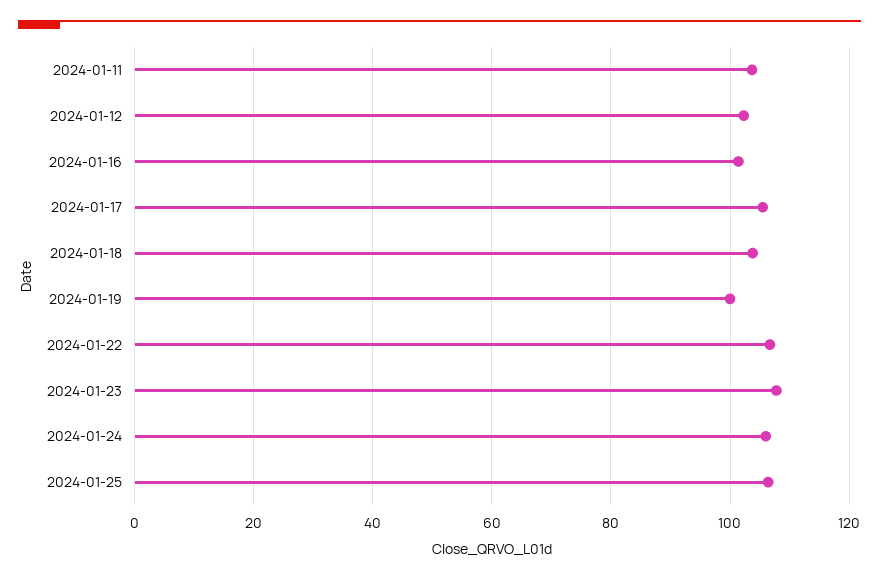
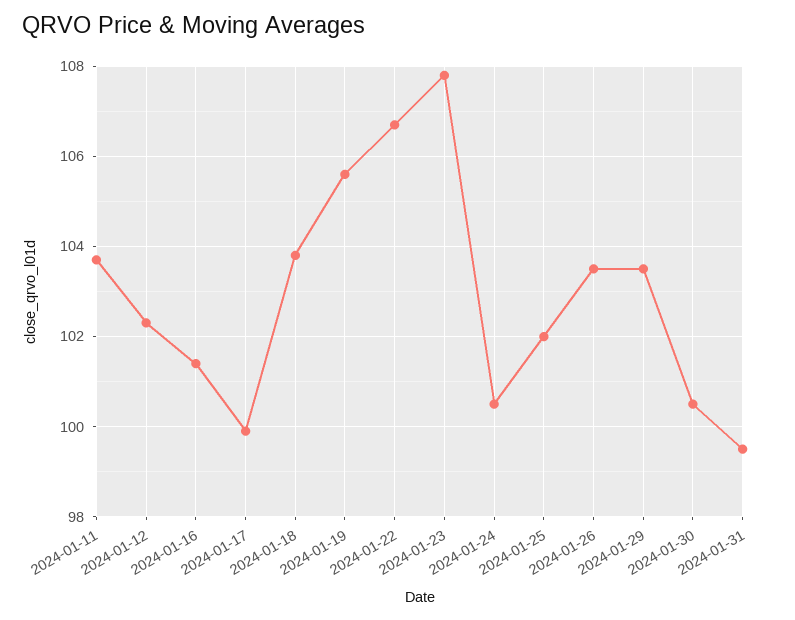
2024-01-17: 106 -> 100
2024-01-19: 100 -> 105.5
2024-01-24: 106 -> 100.5
2024-01-25: 106 -> 102
2024-01-26: none -> 103.5
2024-01-29: none -> 103.5
2024-01-30: none -> 100.5
2024-01-31: none -> 99.5

